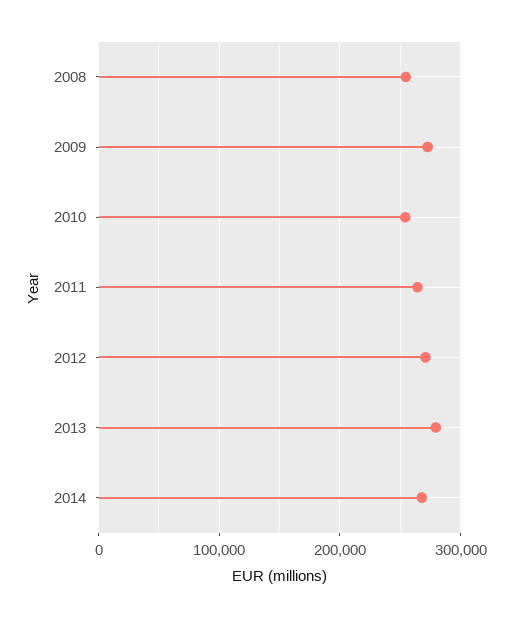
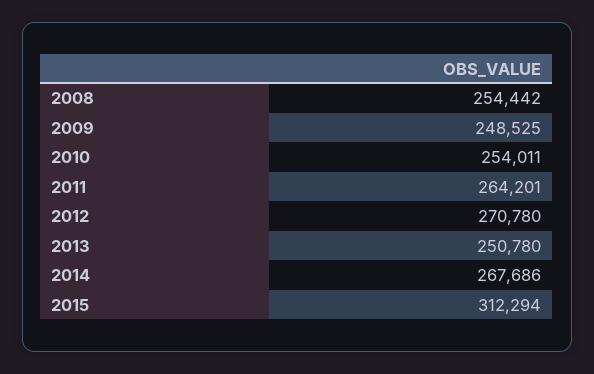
2009: 270000 -> 248525
2013: 280000 -> 250780
2015: none -> 312294

